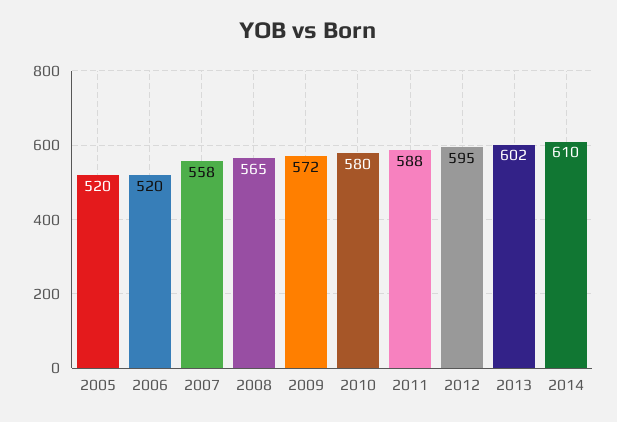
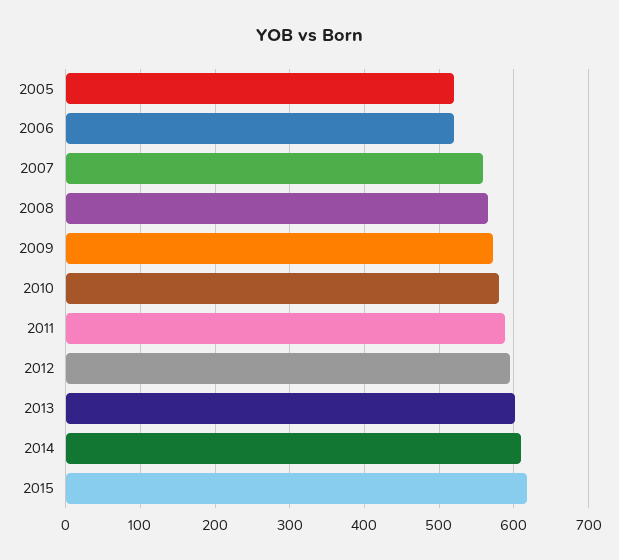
2015: none -> 620

